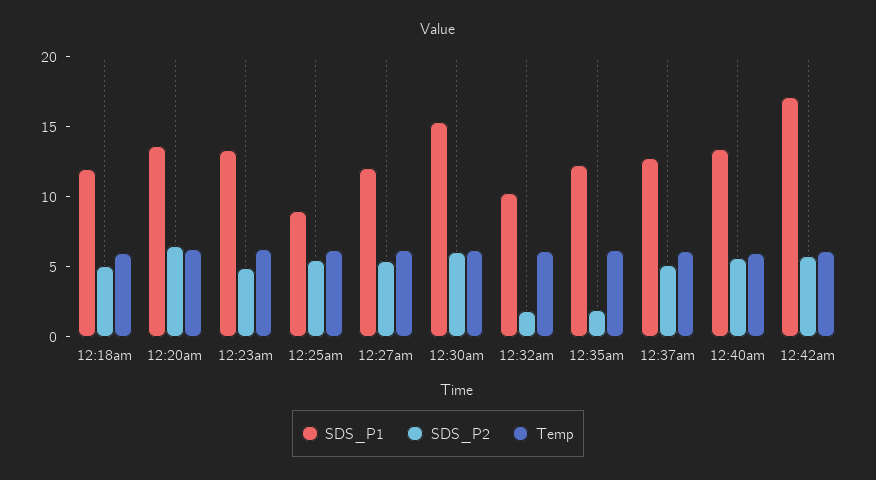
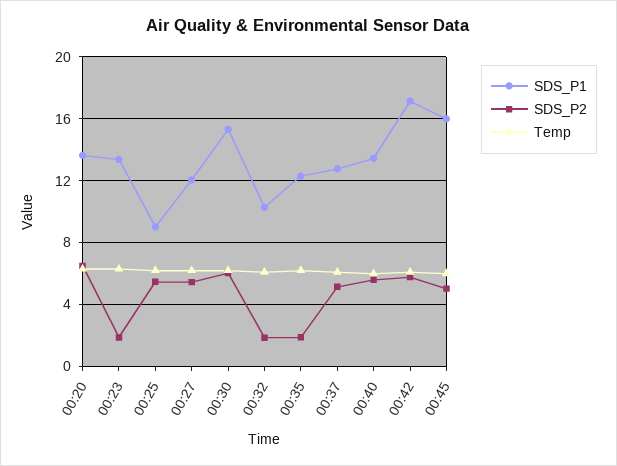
SDS_P1, 12:18am: 12 -> none
SDS_P2, 12:18am: 5 -> none
Temp, 12:18am: 6 -> none
SDS_P2, 12:23am: 5 -> 2
SDS_P1, 00:45: none -> 16
SDS_P2, 00:45: none -> 5
Temp, 00:45: none -> 6

